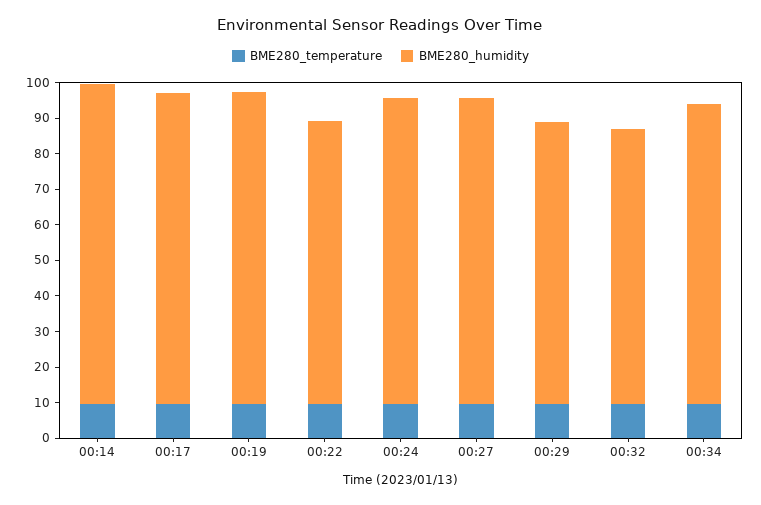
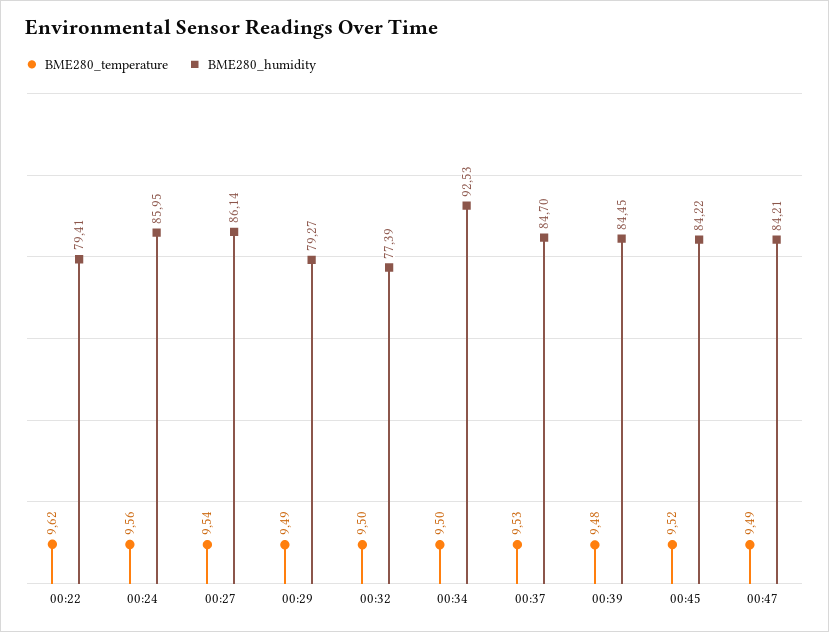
BME280_temperature, 00:14: 10 -> none
BME280_humidity, 00:14: 90 -> none
BME280_temperature, 00:17: 10 -> none
BME280_humidity, 00:17: 87.5 -> none
BME280_temperature, 00:19: 10 -> none
BME280_humidity, 00:19: 87.5 -> none
BME280_humidity, 00:34: 85 -> 92.53
BME280_temperature, 00:37: none -> 9.53
BME280_humidity, 00:37: none -> 84.7
BME280_temperature, 00:39: none -> 9.48
BME280_humidity, 00:39: none -> 84.45
BME280_temperature, 00:45: none -> 9.52
BME280_humidity, 00:45: none -> 84.22
BME280_temperature, 00:47: none -> 9.49
BME280_humidity, 00:47: none -> 84.21

